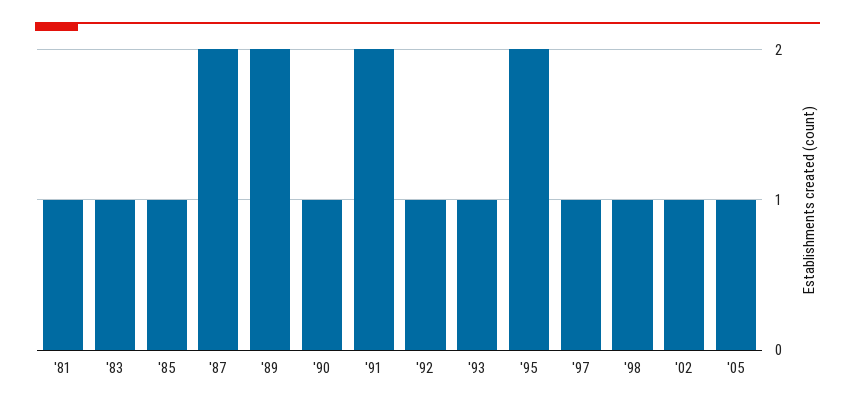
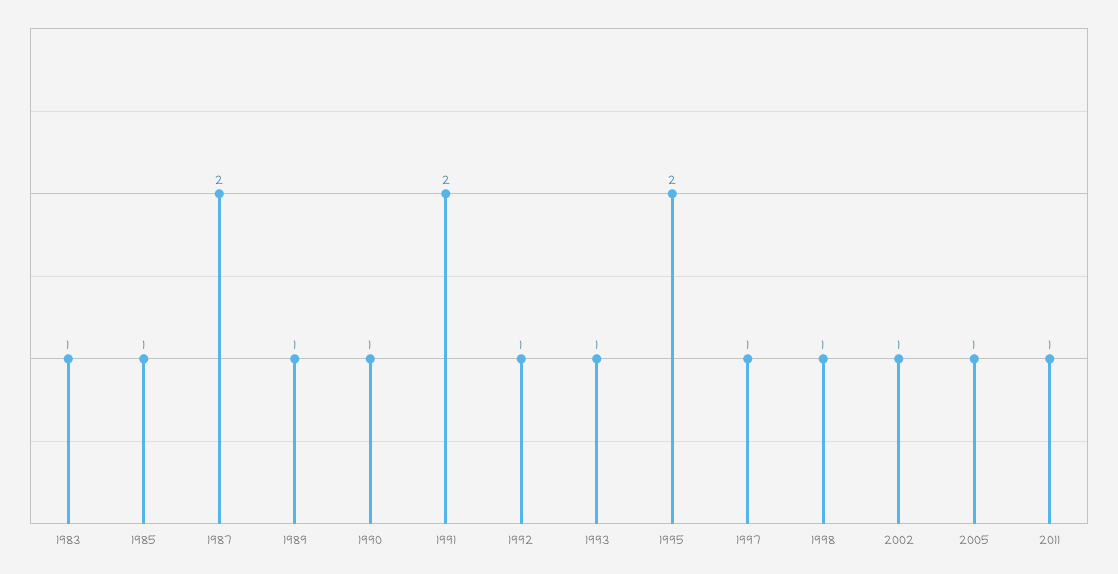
'81: 1 -> none
'89: 2 -> 1
2011: none -> 1

